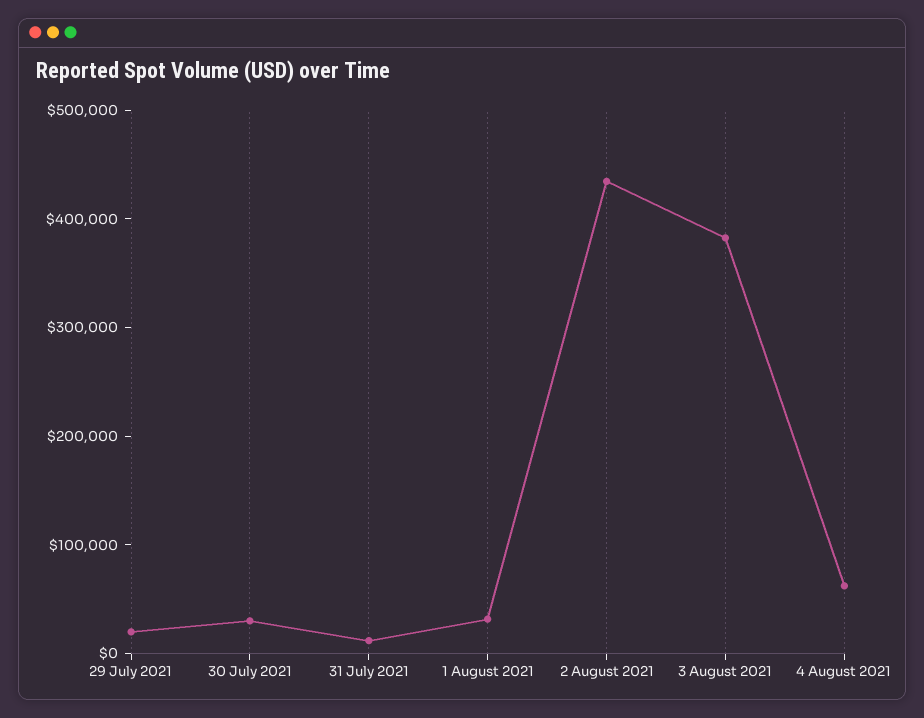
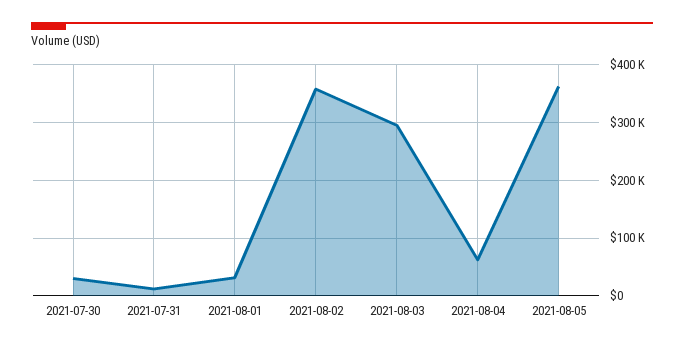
29 July 2021: 20000 -> none
2 August 2021: 440000 -> 360000
3 August 2021: 380000 -> 300000
2021-08-05: none -> 360000

